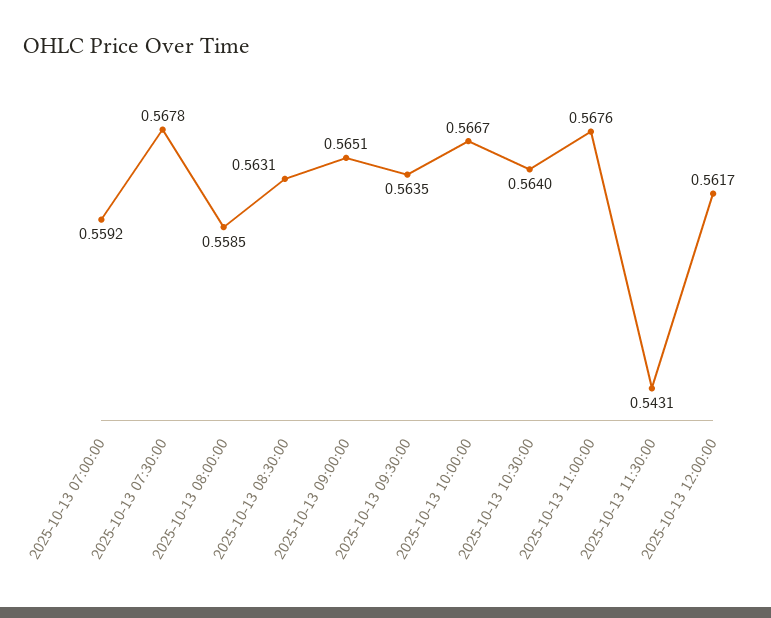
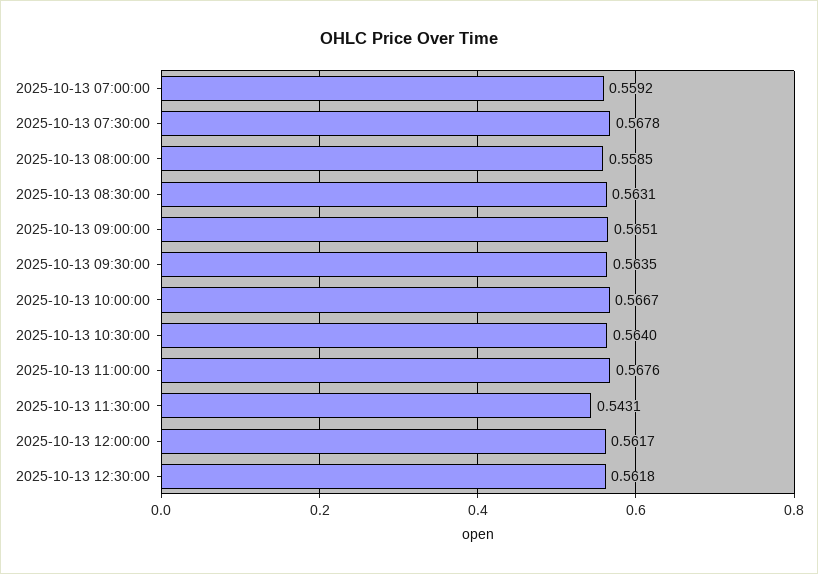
2025-10-13 12:30:00: none -> 0.5618

